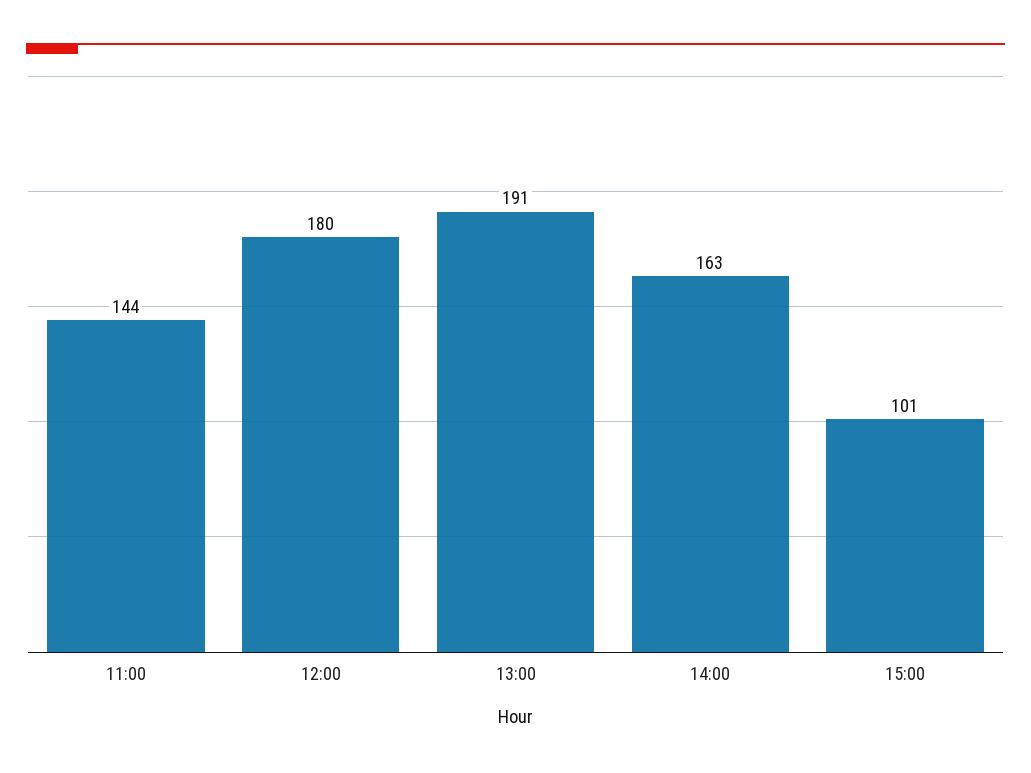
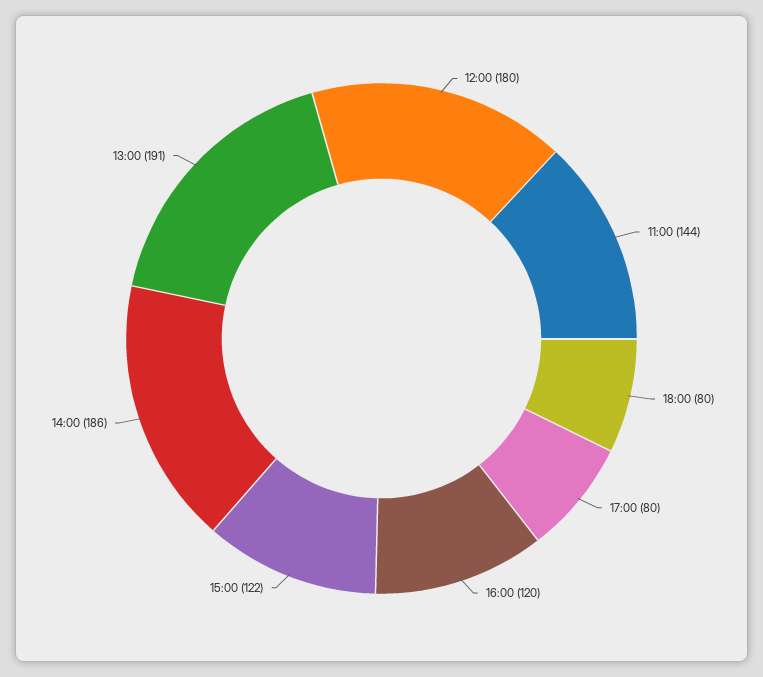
14:00: 163 -> 186
15:00: 101 -> 122
18:00: none -> 80
17:00: none -> 80
16:00: none -> 120

